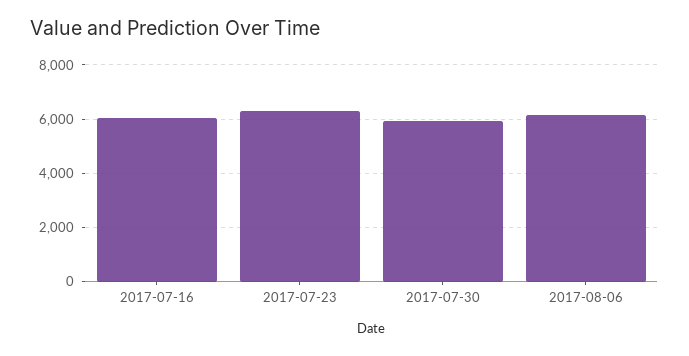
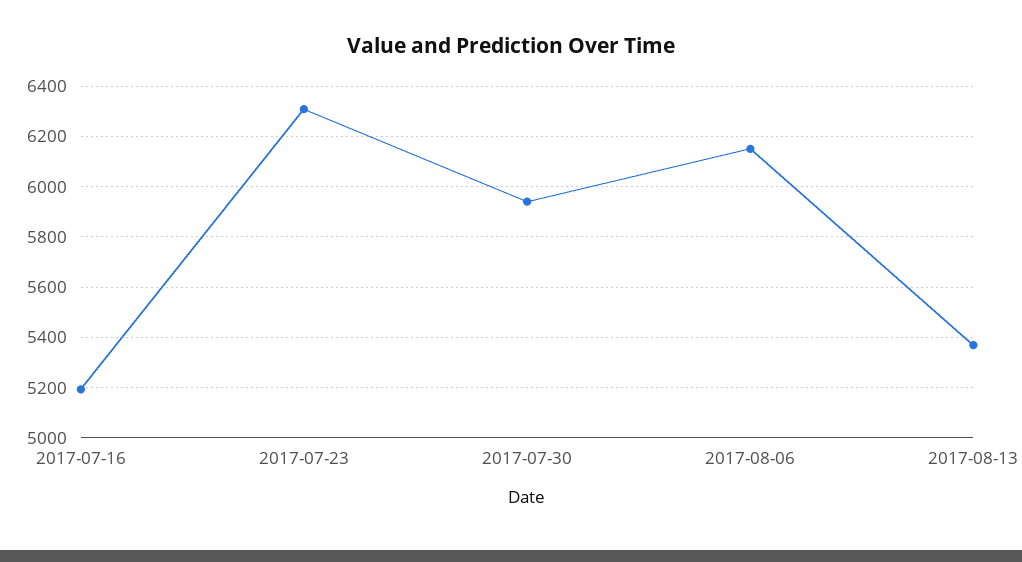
2017-07-16: 6000 -> 5200
2017-08-13: none -> 5375

